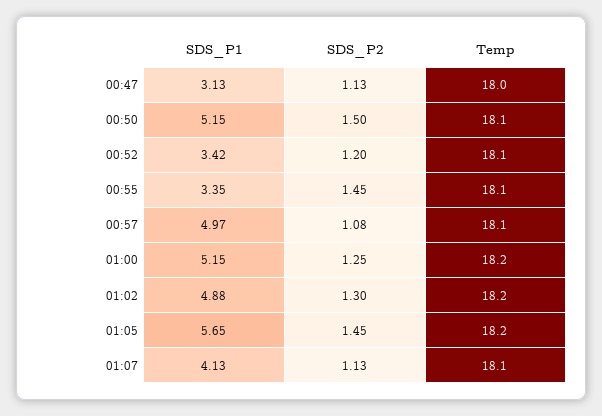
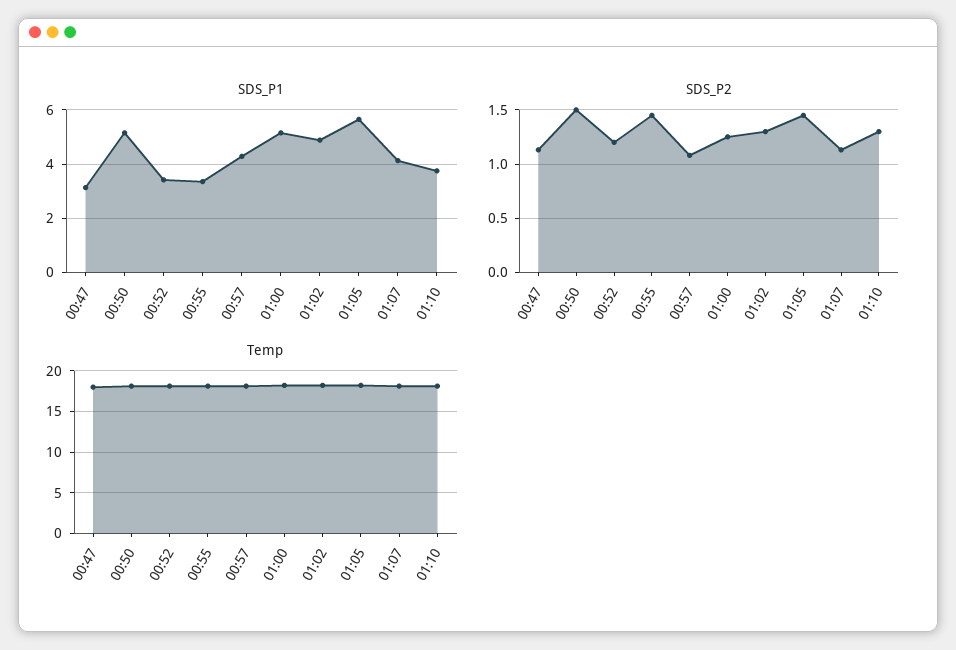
SDS_P1, 00:57: 4.97 -> 4.25
SDS_P1, 01:10: none -> 3.75
SDS_P2, 01:10: none -> 1.3
Temp, 01:10: none -> 18

